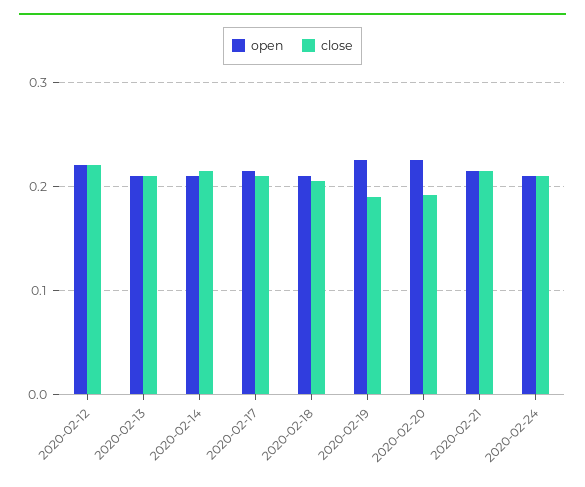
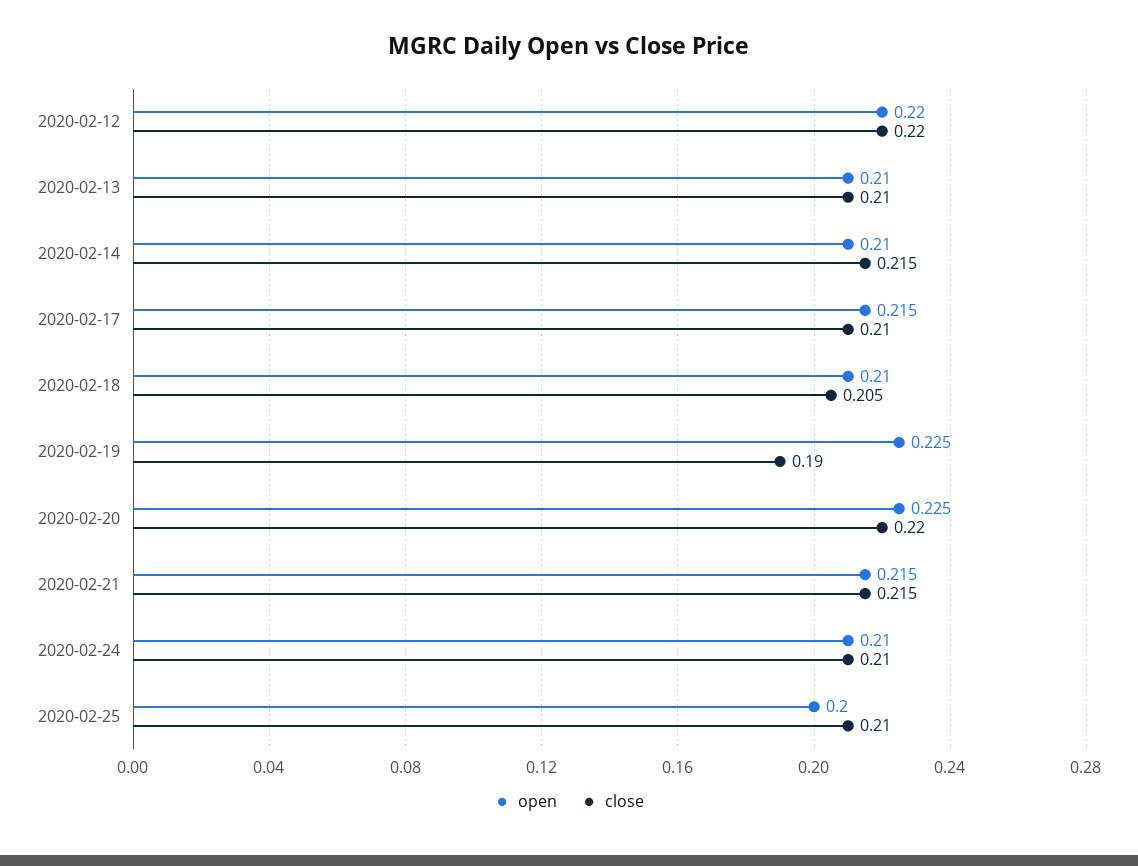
close, 2020-02-20: 0.19 -> 0.22
open, 2020-02-25: none -> 0.2
close, 2020-02-25: none -> 0.21

